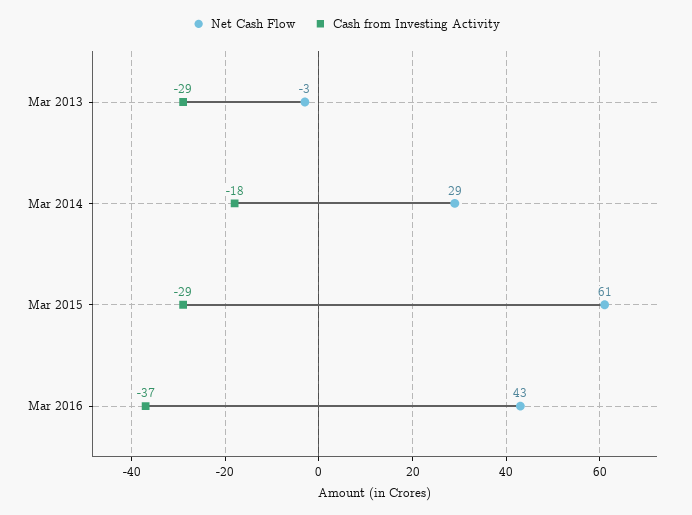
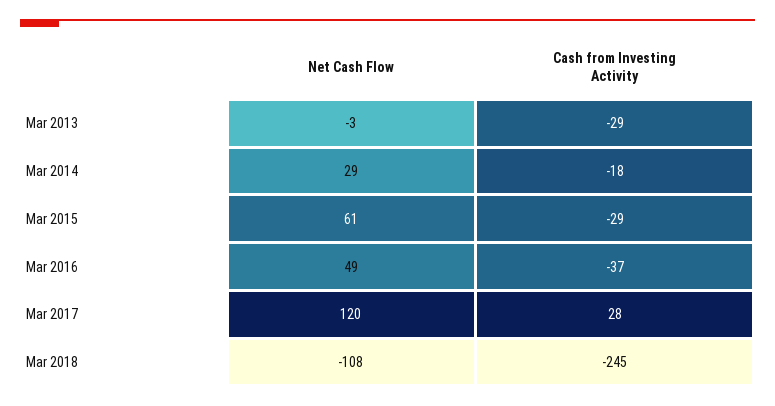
Net Cash Flow, Mar 2016: 43 -> 49
Net Cash Flow, Mar 2017: none -> 120
Cash from Investing Activity, Mar 2017: none -> 28
Net Cash Flow, Mar 2018: none -> -108
Cash from Investing Activity, Mar 2018: none -> -245

